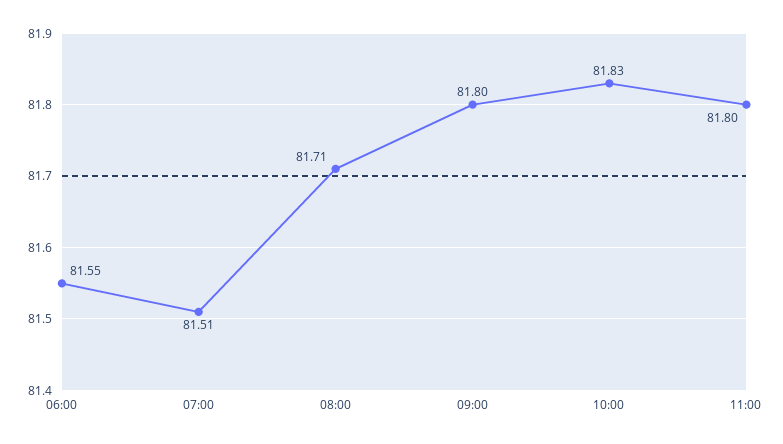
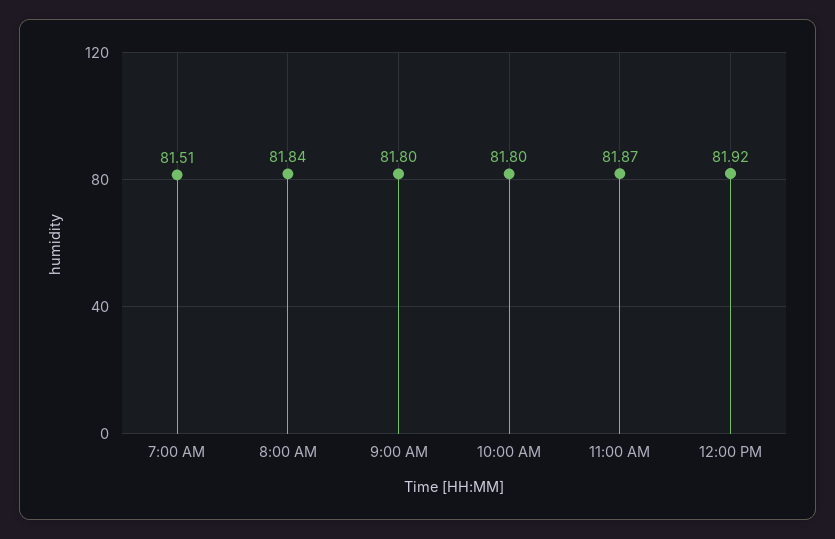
06:00: 81.55 -> none
08:00: 81.71 -> 81.84
10:00: 81.83 -> 81.8
11:00: 81.8 -> 81.87
12:00 PM: none -> 81.92

